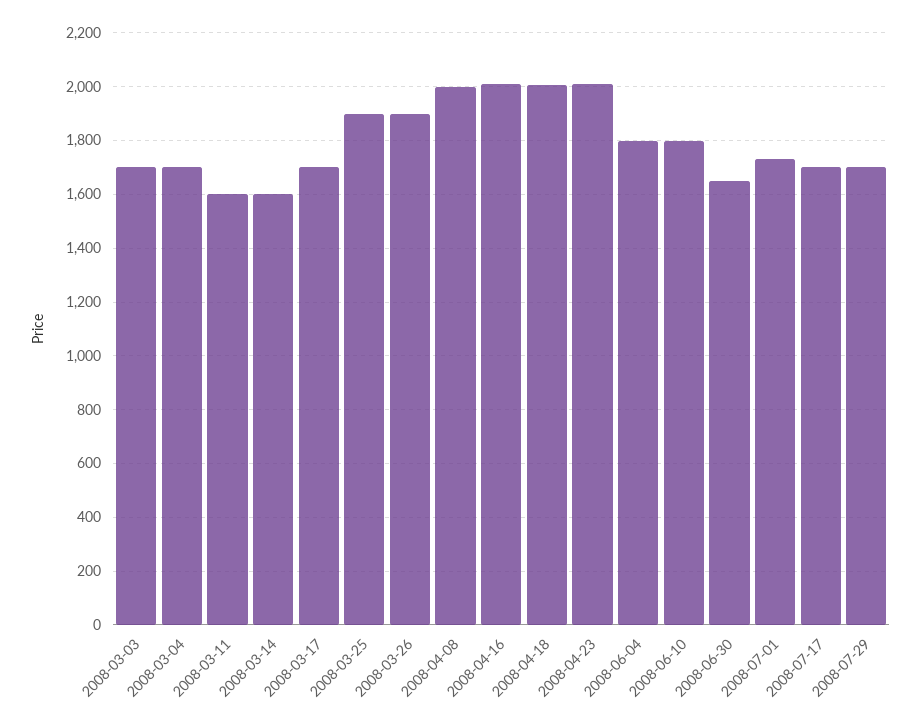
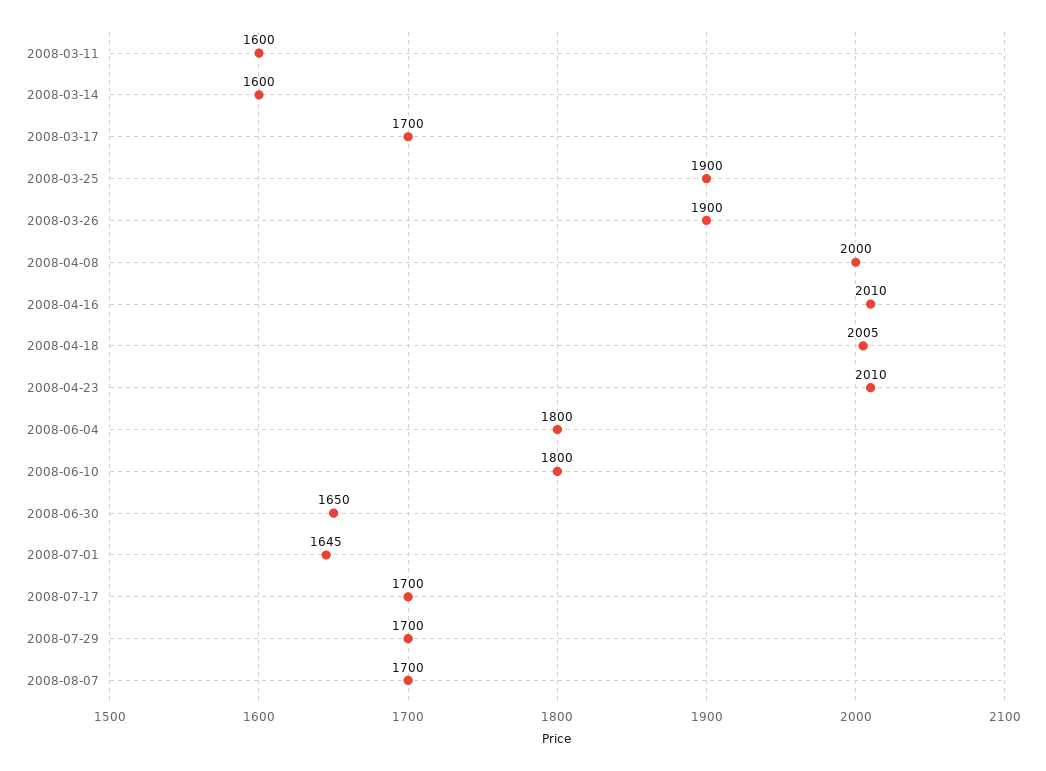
2008-03-03: 1700 -> none
2008-03-04: 1700 -> none
2008-07-01: 1725 -> 1645
2008-08-07: none -> 1700

